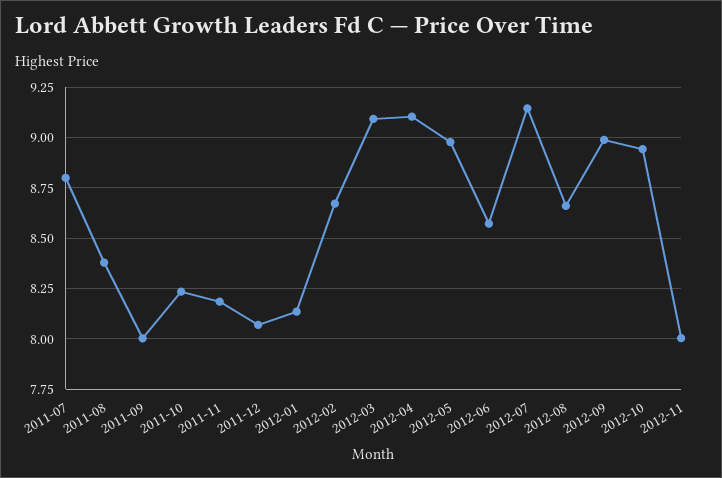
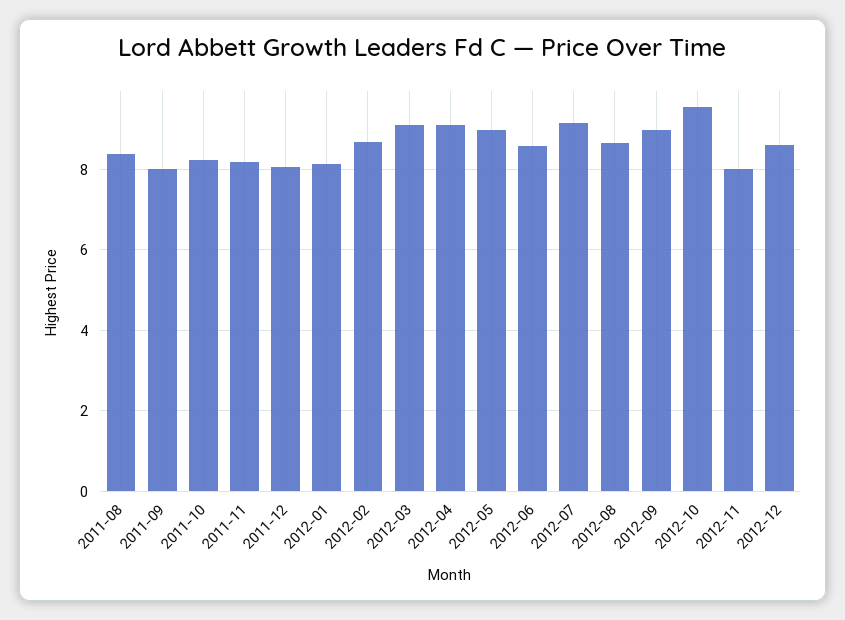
2011-07: 8.8 -> none
2012-10: 8.95 -> 9.6
2012-12: none -> 8.6

